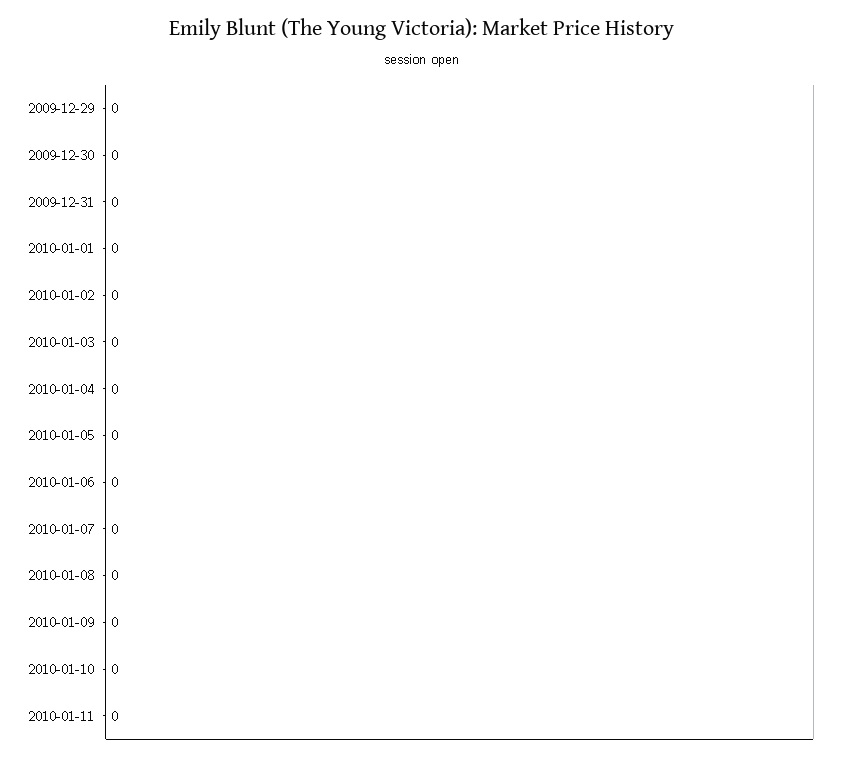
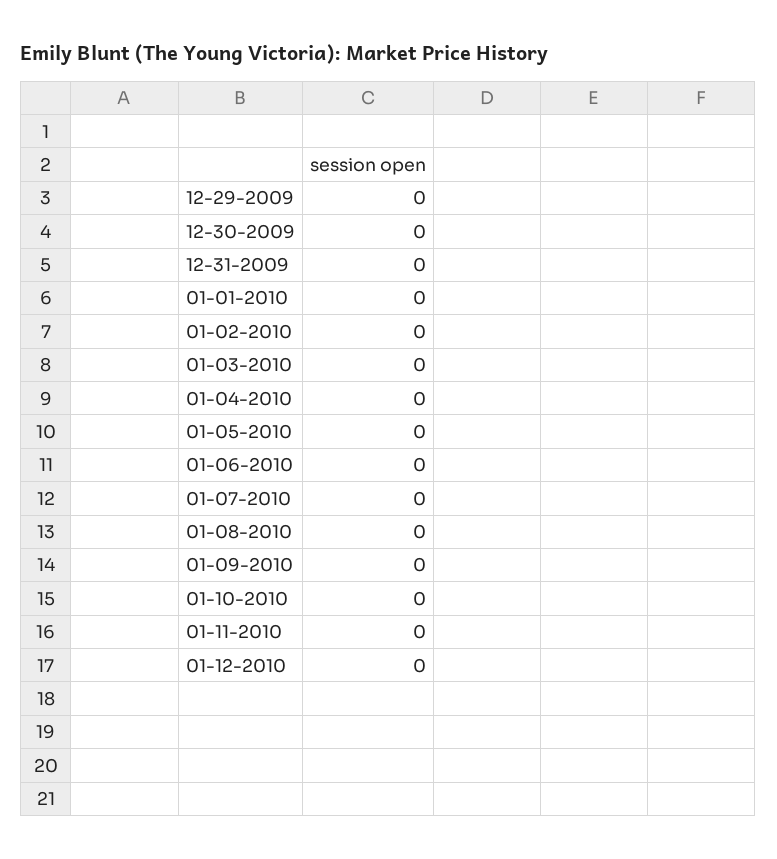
01-12-2010: none -> 0

